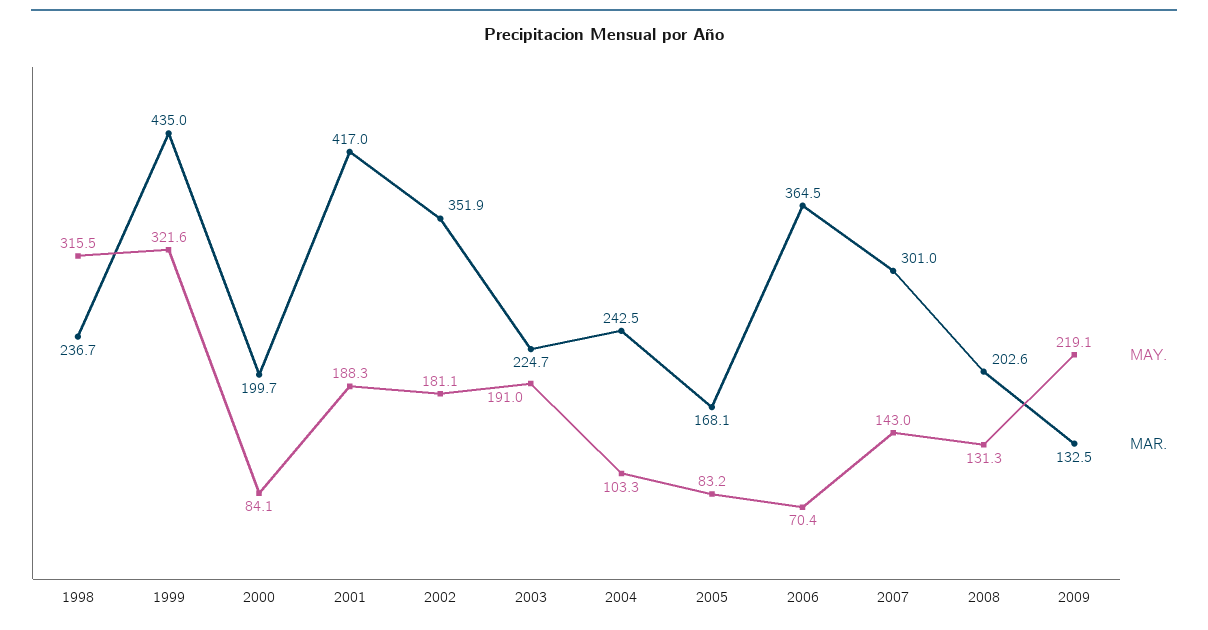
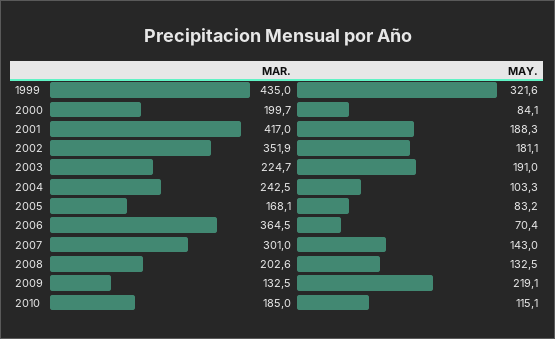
MAY., 1998: 315.5 -> none
MAR., 1998: 236.7 -> none
MAY., 2008: 131.3 -> 132.5
MAR., 2010: none -> 185
MAY., 2010: none -> 115.1

